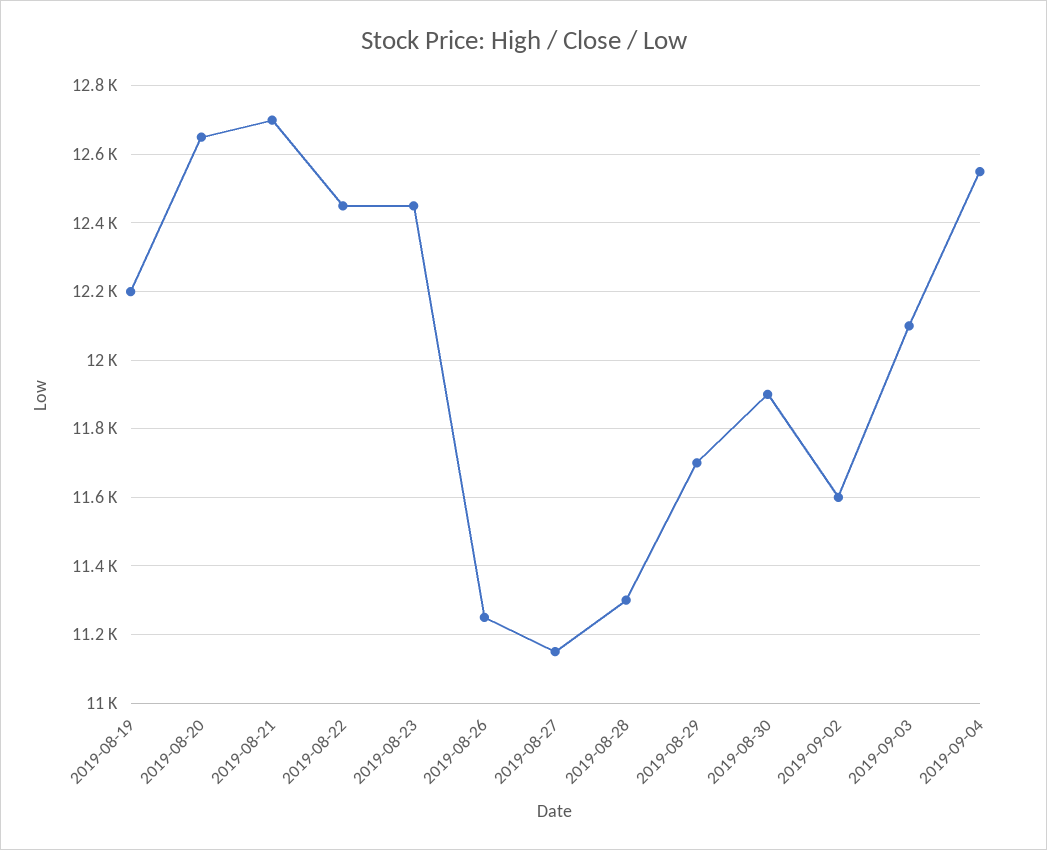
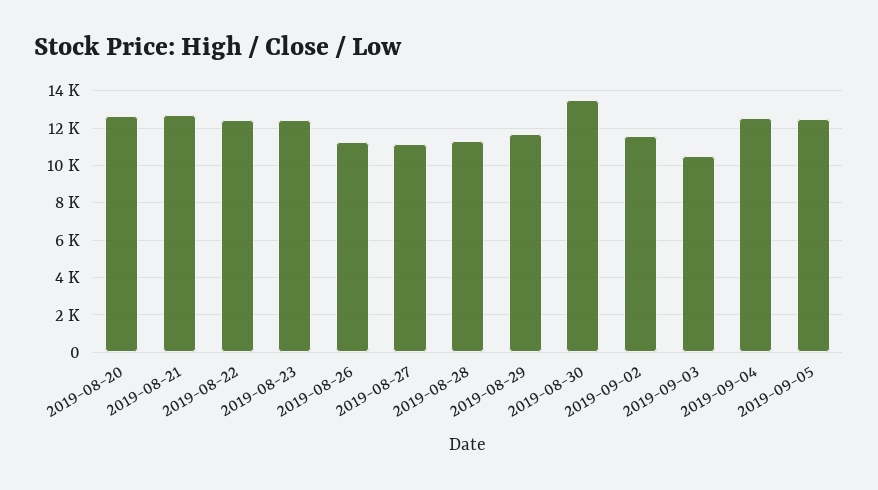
2019-08-19: 12200 -> none
2019-08-30: 11900 -> 13500
2019-09-03: 12100 -> 10500
2019-09-05: none -> 12500

